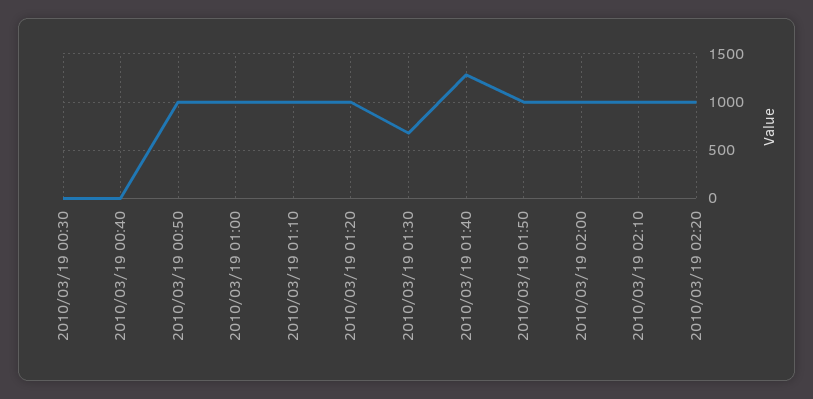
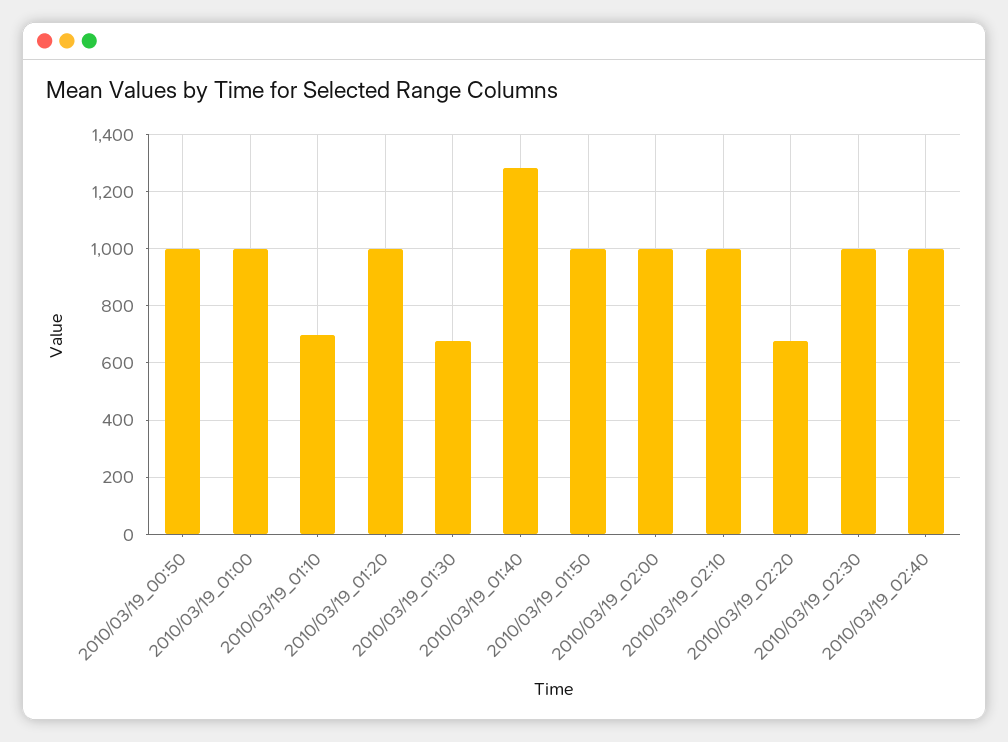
2010/03/19 00:30: 0 -> none
2010/03/19 00:40: 0 -> none
2010/03/19 01:10: 1000 -> 700
2010/03/19 02:20: 1000 -> 675
2010/03/19_02:30: none -> 1000
2010/03/19_02:40: none -> 1000

